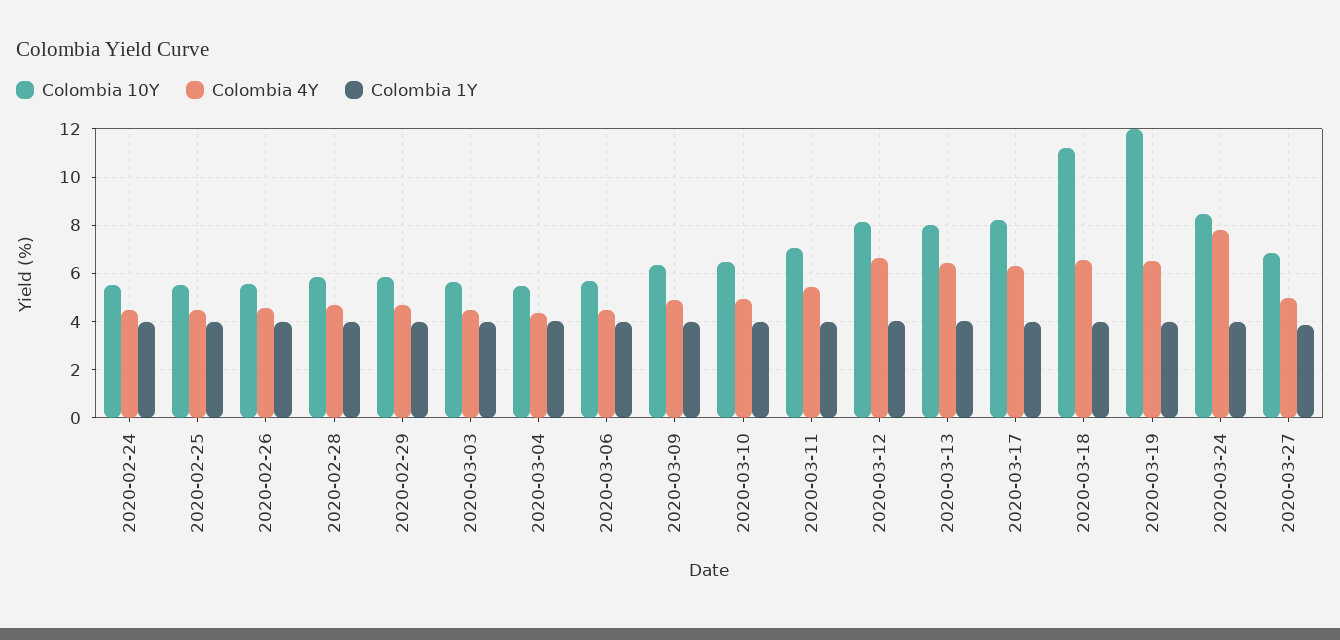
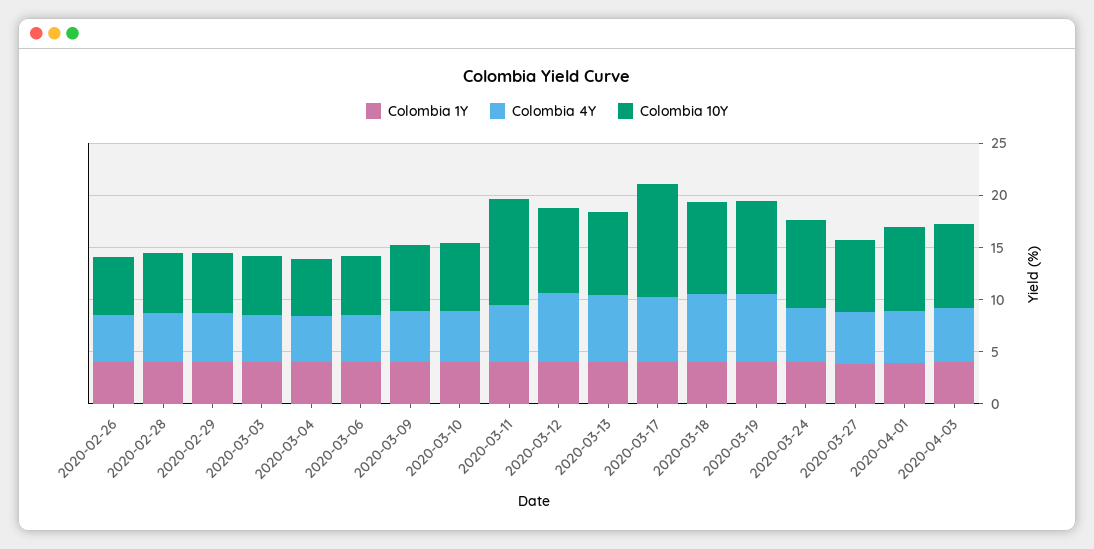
Colombia 10Y, 2020-02-24: 5.5 -> none
Colombia 4Y, 2020-02-24: 4.5 -> none
Colombia 1Y, 2020-02-24: 4 -> none
Colombia 10Y, 2020-02-25: 5.5 -> none
Colombia 4Y, 2020-02-25: 4.5 -> none
Colombia 1Y, 2020-02-25: 4 -> none
Colombia 10Y, 2020-03-11: 7 -> 10
Colombia 10Y, 2020-03-17: 8.25 -> 11
Colombia 10Y, 2020-03-18: 11.25 -> 9
Colombia 10Y, 2020-03-19: 12 -> 9
Colombia 4Y, 2020-03-24: 7.75 -> 5
Colombia 1Y, 2020-04-01: none -> 4
Colombia 4Y, 2020-04-01: none -> 5
Colombia 10Y, 2020-04-01: none -> 8
Colombia 1Y, 2020-04-03: none -> 4
Colombia 4Y, 2020-04-03: none -> 5
Colombia 10Y, 2020-04-03: none -> 8

